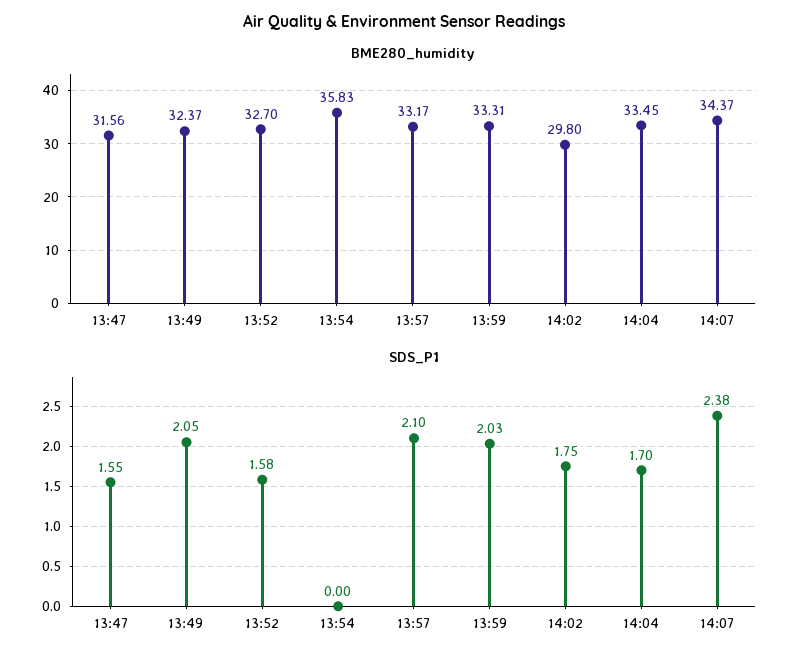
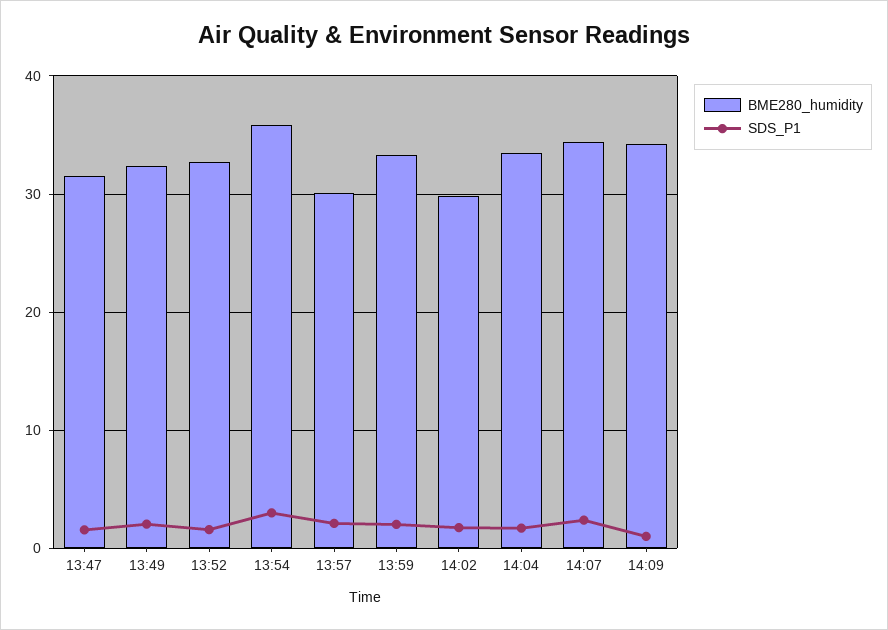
BME280_humidity, 13:57: 33.17 -> 30
SDS_P1, 13:54: 0 -> 3
BME280_humidity, 14:09: none -> 34
SDS_P1, 14:09: none -> 1

